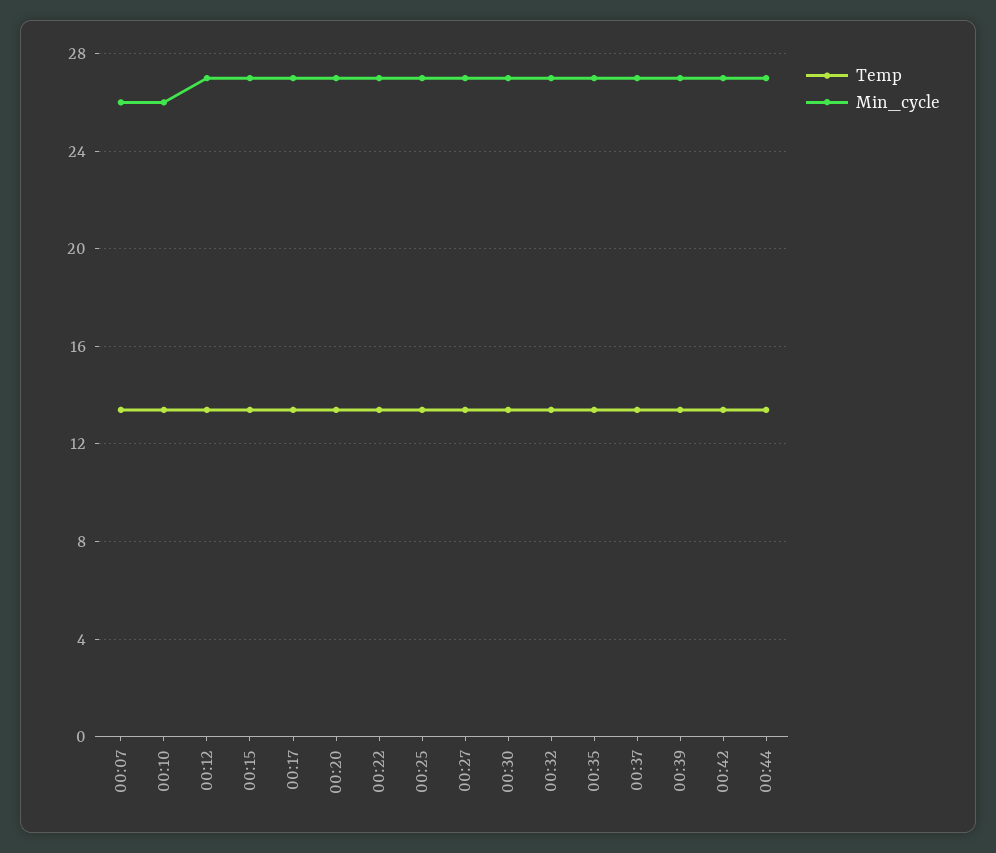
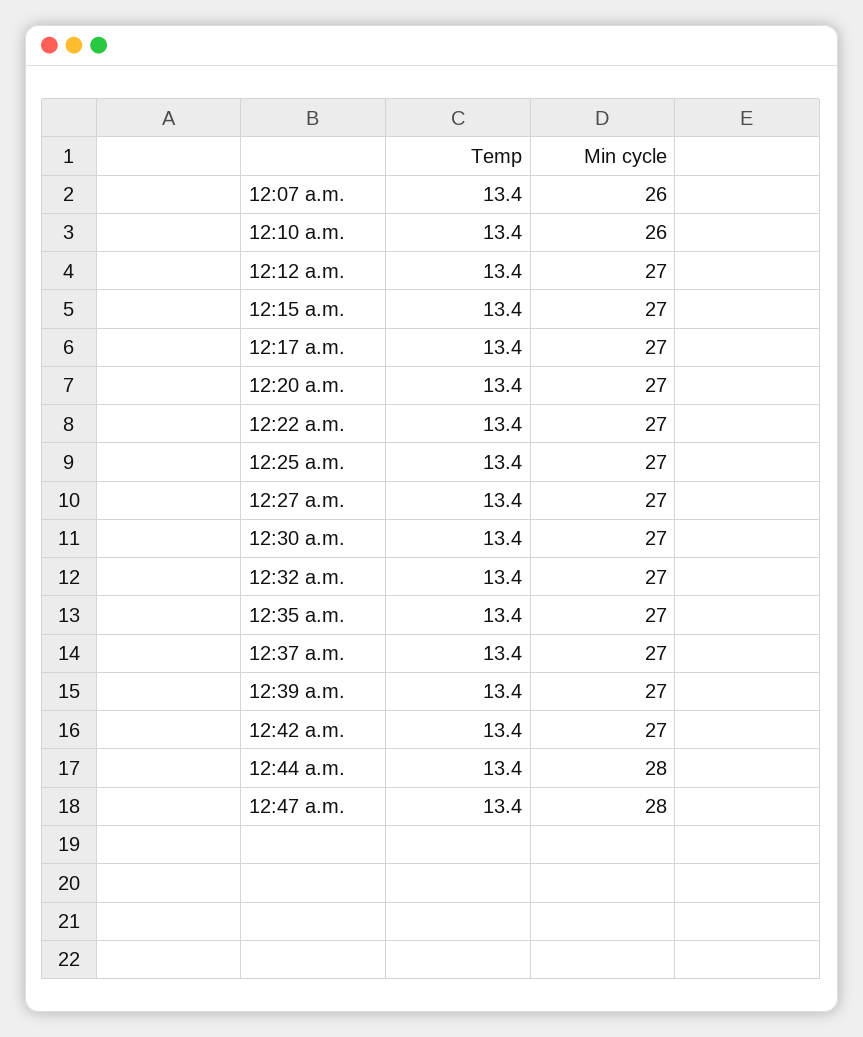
Min_cycle, 00:44: 27 -> 28
Temp, 12:47 a.m.: none -> 13.4
Min_cycle, 12:47 a.m.: none -> 28

